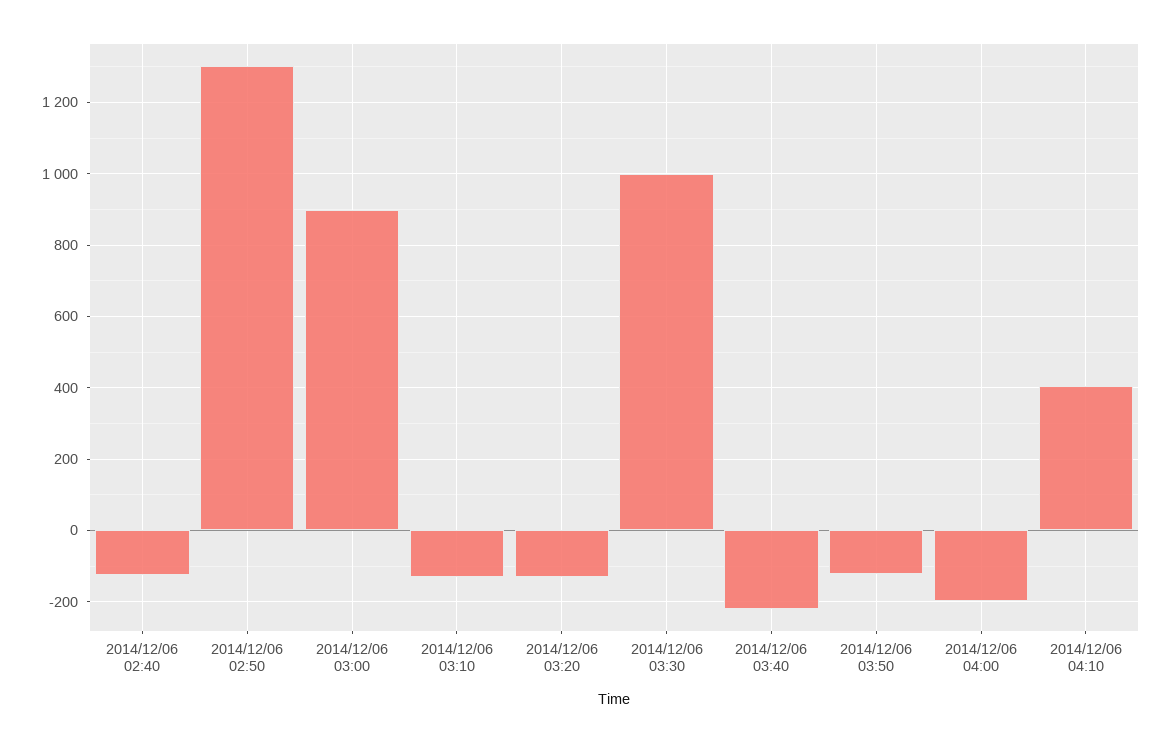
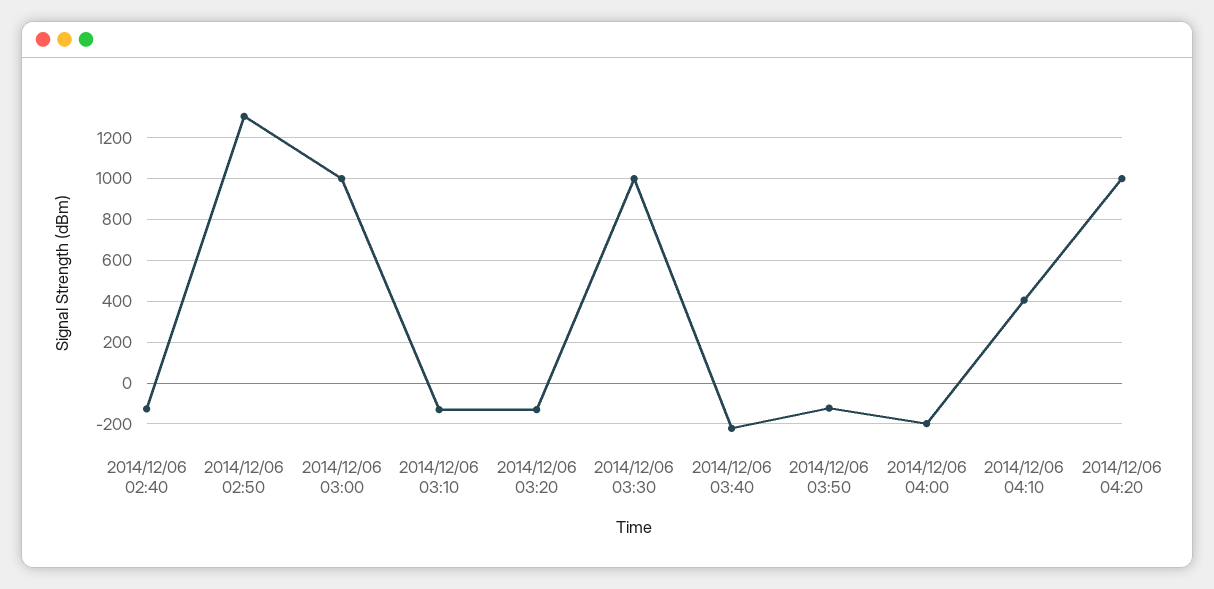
2014/12/06 03:00: 900 -> 1000
2014/12/06 04:20: none -> 1000

